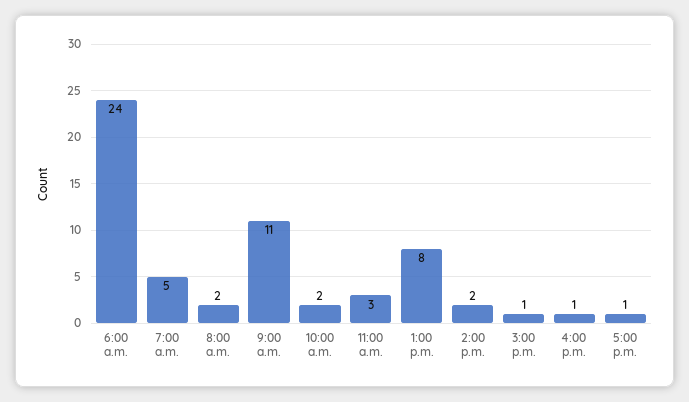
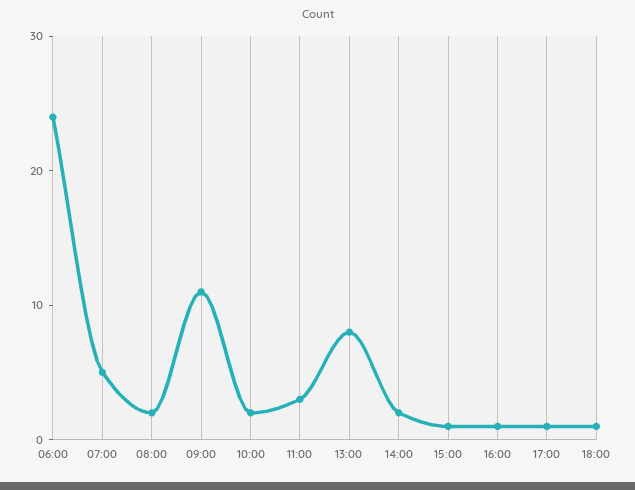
18:00: none -> 1

